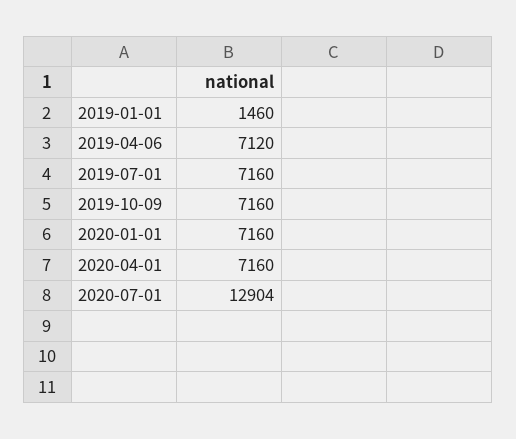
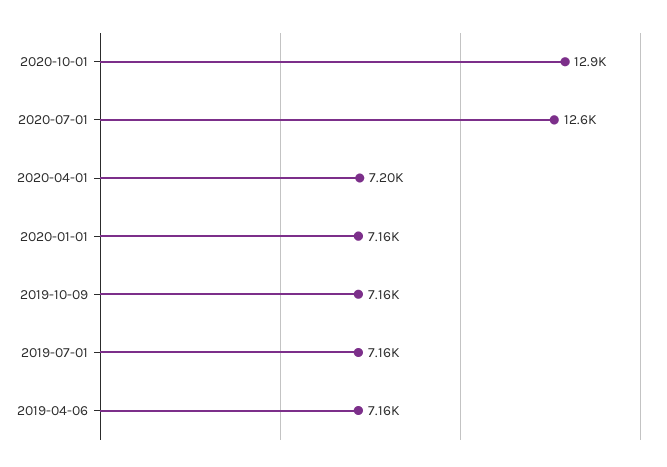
2019-01-01: 1460 -> none
2019-04-06: 7120 -> 7160
2020-04-01: 7160 -> 7200
2020-07-01: 12904 -> 12600
2020-10-01: none -> 12900

